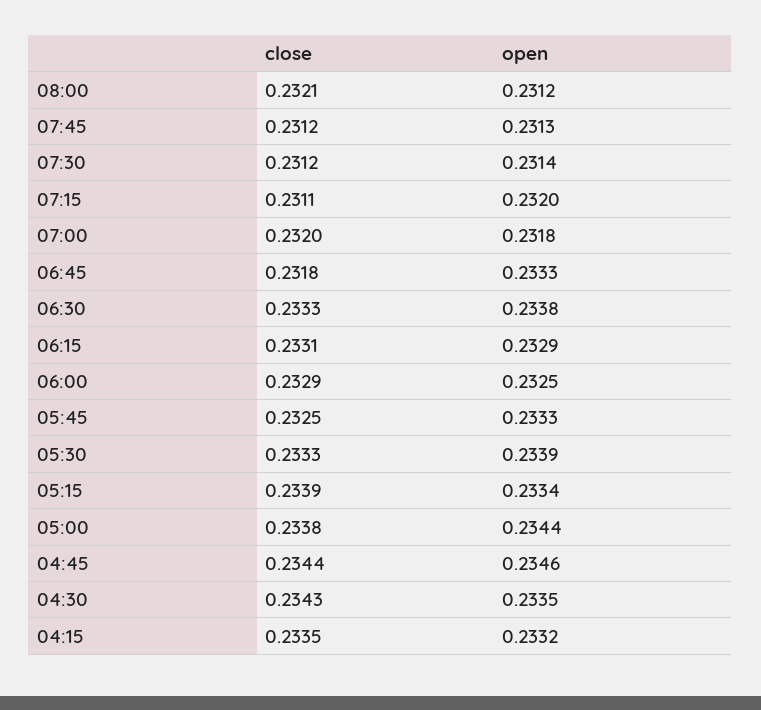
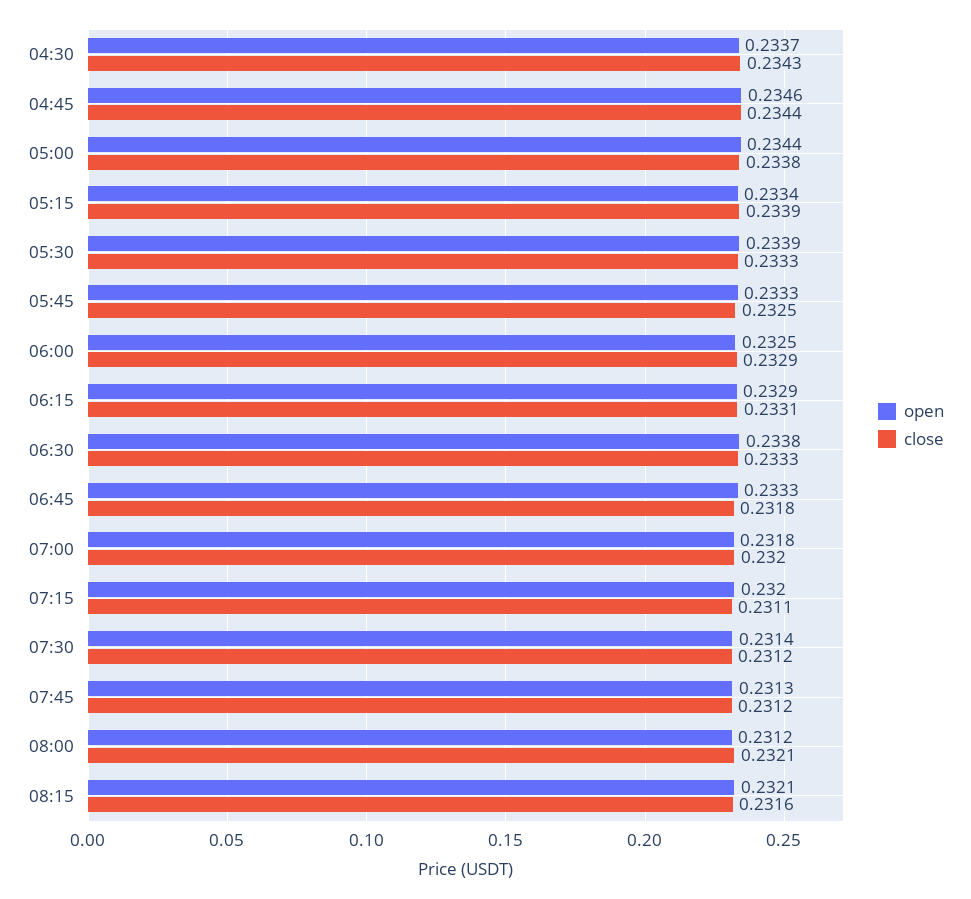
open, 04:30: 0.2335 -> 0.2337
close, 04:15: 0.2335 -> none
open, 04:15: 0.2332 -> none
open, 08:15: none -> 0.2321
close, 08:15: none -> 0.2316

